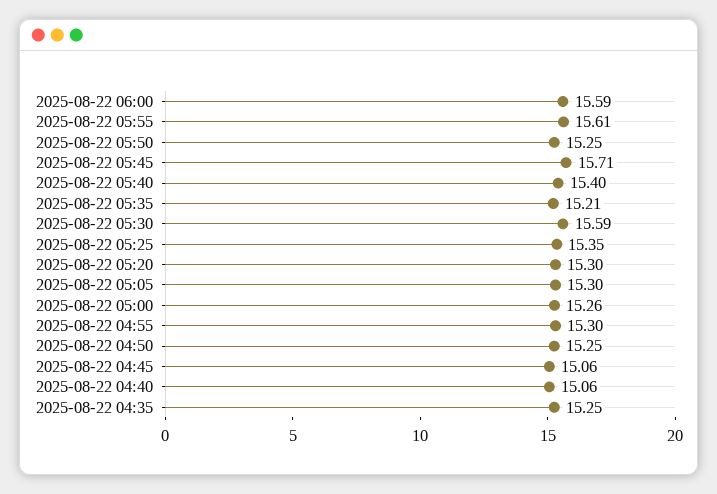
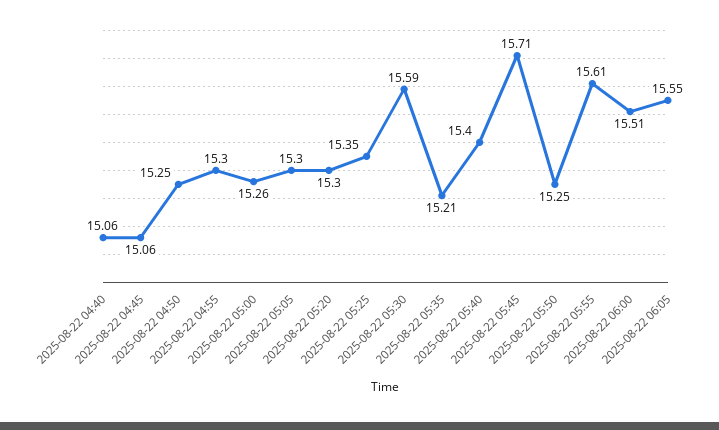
2025-08-22 06:00: 15.59 -> 15.51
2025-08-22 04:35: 15.25 -> none
2025-08-22 06:05: none -> 15.55

